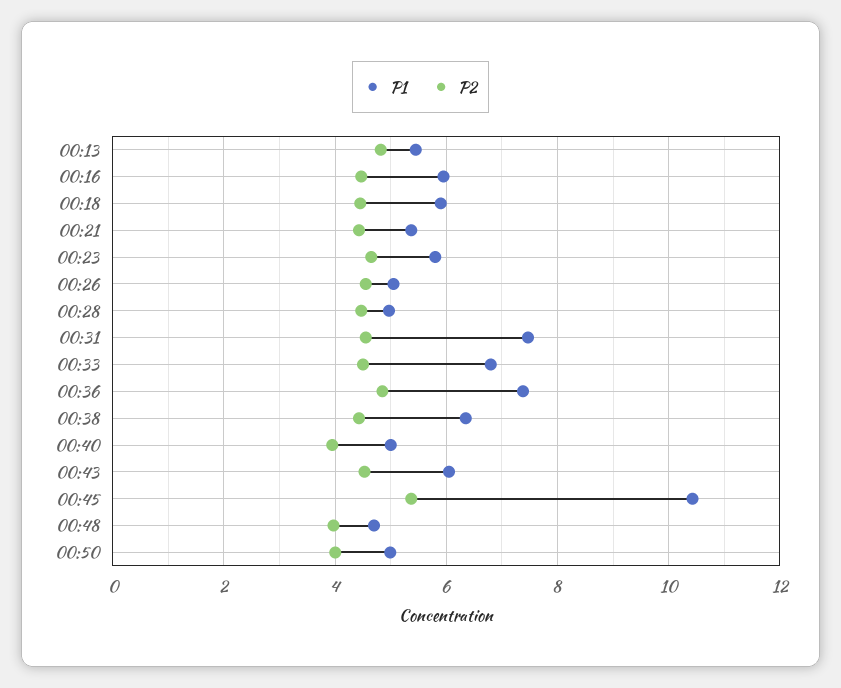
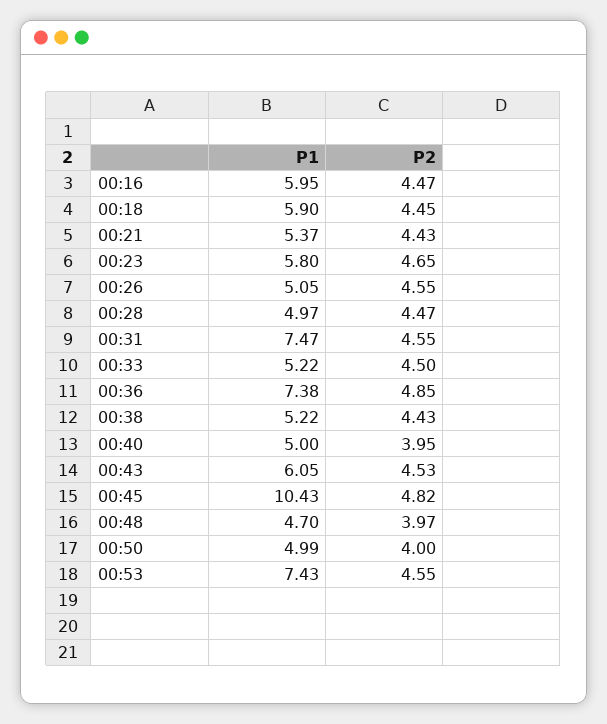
P1, 00:13: 5.4 -> none
P2, 00:13: 4.8 -> none
P1, 00:33: 6.8 -> 5.22
P1, 00:38: 6.4 -> 5.22
P2, 00:45: 5.4 -> 4.82
P1, 00:53: none -> 7.43
P2, 00:53: none -> 4.55

